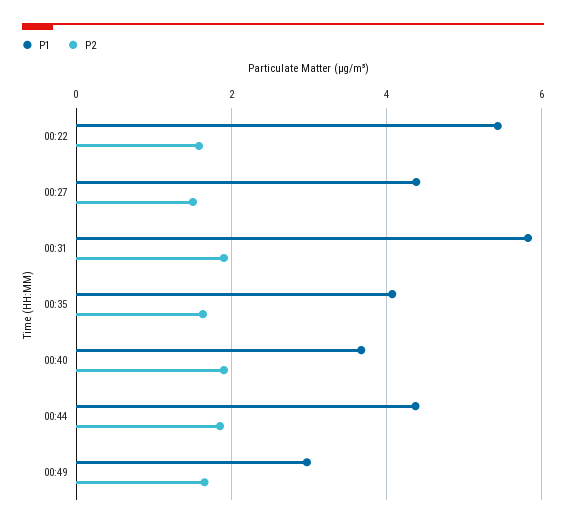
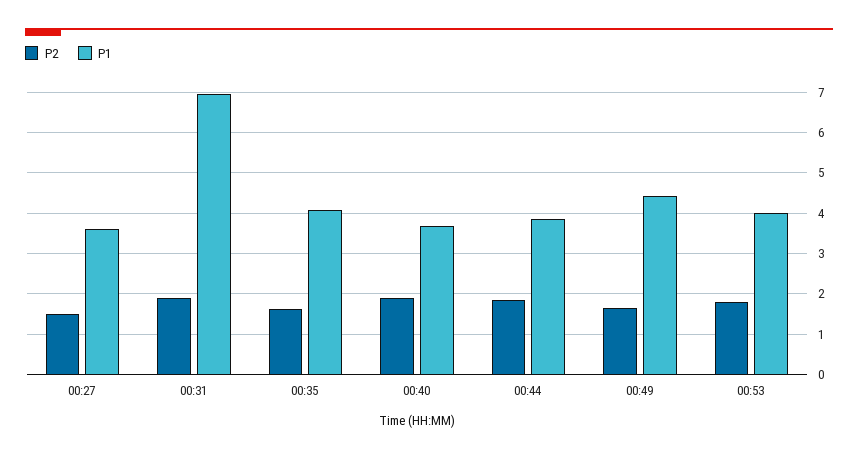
P1, 00:22: 5.4 -> none
P2, 00:22: 1.6 -> none
P1, 00:27: 4.4 -> 3.6
P1, 00:31: 5.8 -> 7
P1, 00:44: 4.4 -> 3.8
P1, 00:49: 3 -> 4.4
P2, 00:53: none -> 1.8
P1, 00:53: none -> 4

